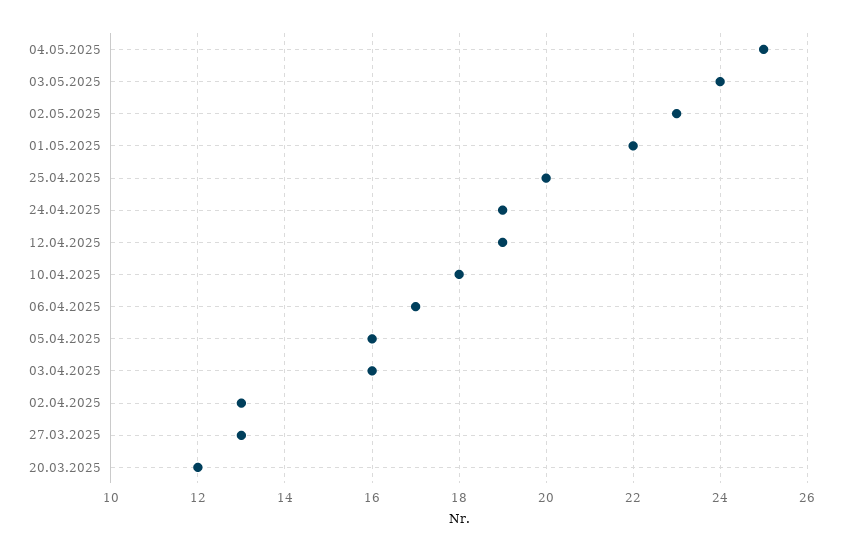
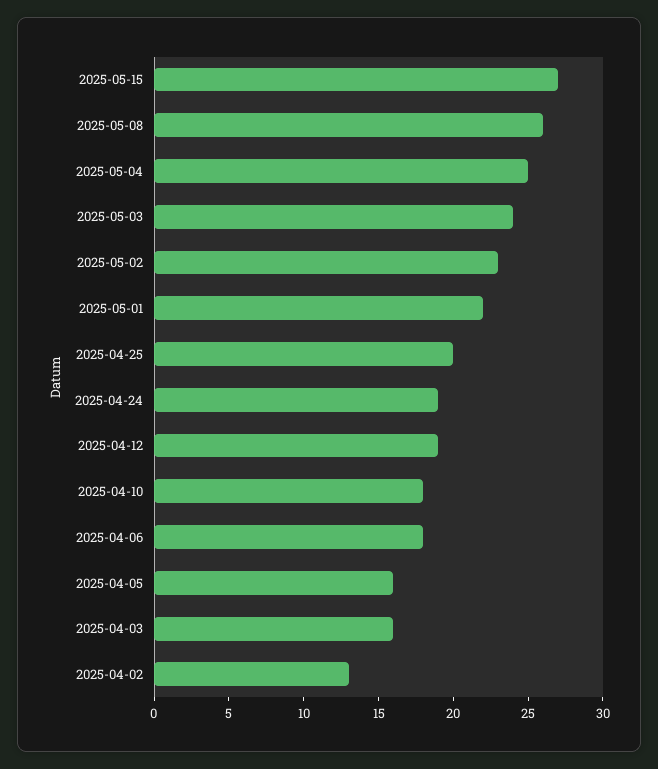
06.04.2025: 17 -> 18
27.03.2025: 13 -> none
20.03.2025: 12 -> none
2025-05-15: none -> 27
2025-05-08: none -> 26

